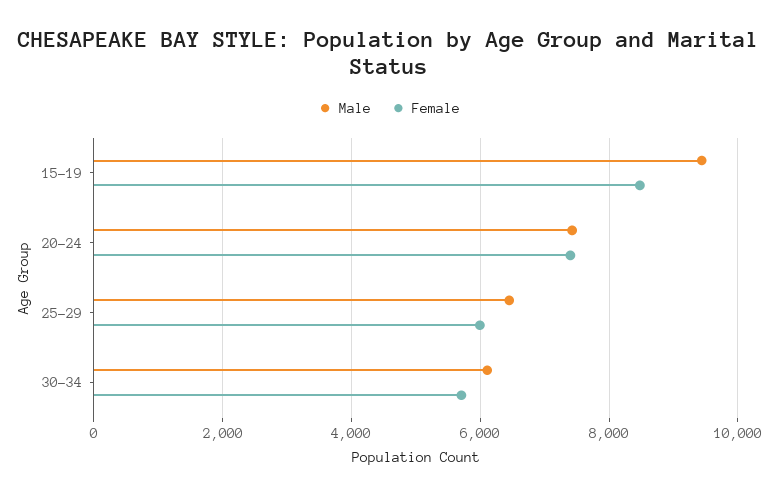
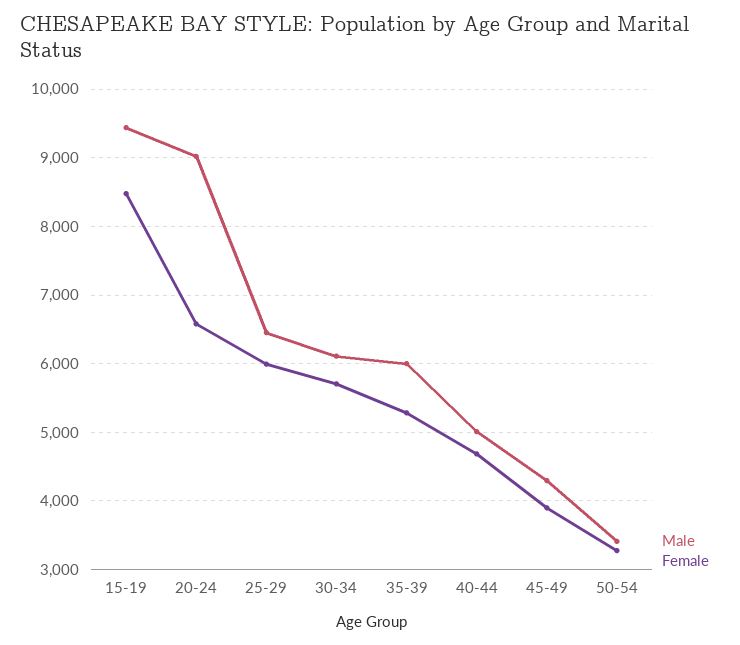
Male, 20-24: 7400 -> 9000
Female, 20-24: 7400 -> 6600
Male, 35-39: none -> 6000
Female, 35-39: none -> 5300
Male, 40-44: none -> 5000
Female, 40-44: none -> 4700
Male, 45-49: none -> 4300
Female, 45-49: none -> 3900
Male, 50-54: none -> 3400
Female, 50-54: none -> 3300

